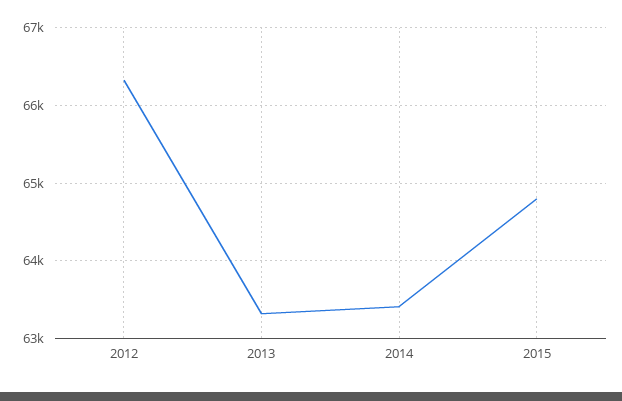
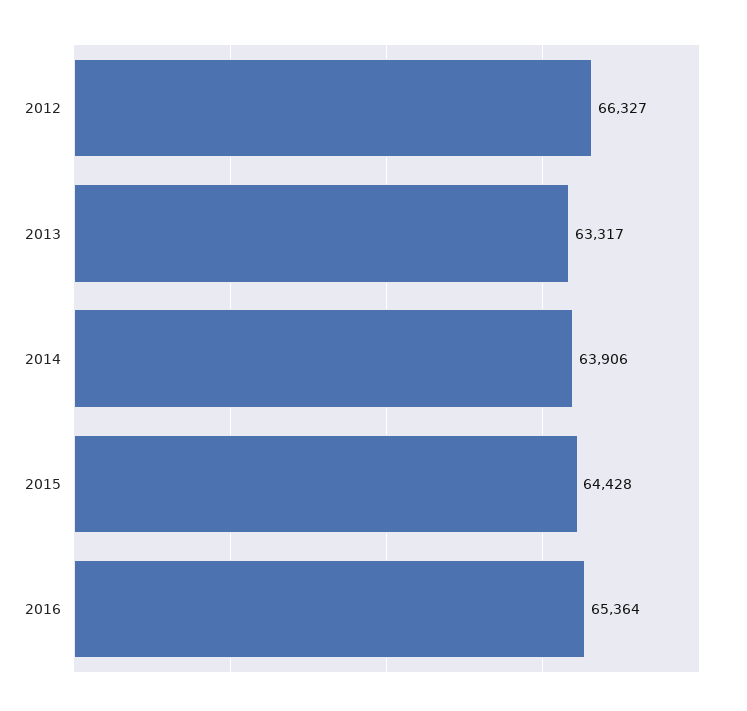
2014: 63400 -> 63906
2015: 64800 -> 64428
2016: none -> 65364

